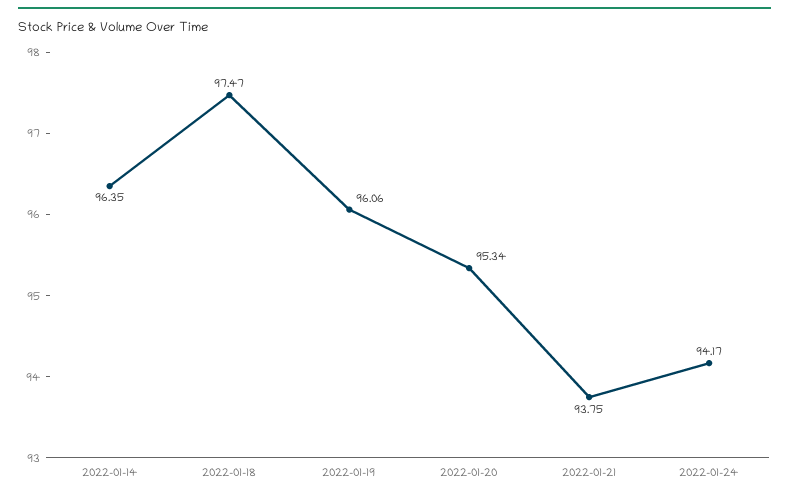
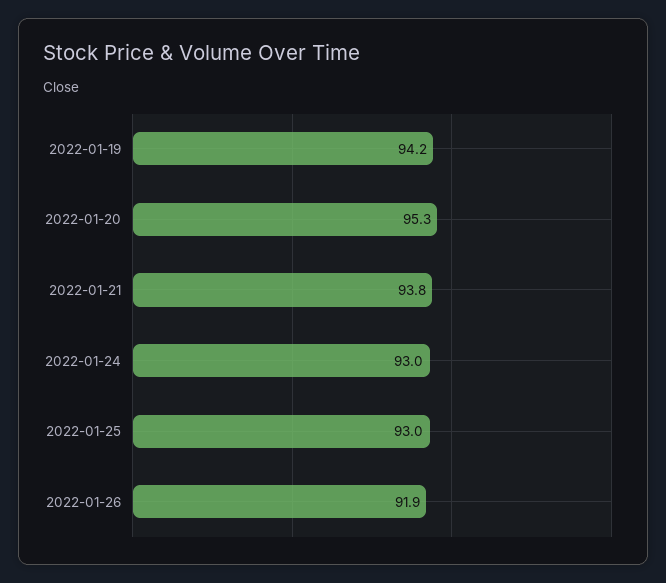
2022-01-14: 96.35 -> none
2022-01-18: 97.47 -> none
2022-01-19: 96.06 -> 94.2
2022-01-24: 94.17 -> 93
2022-01-25: none -> 93
2022-01-26: none -> 91.9

